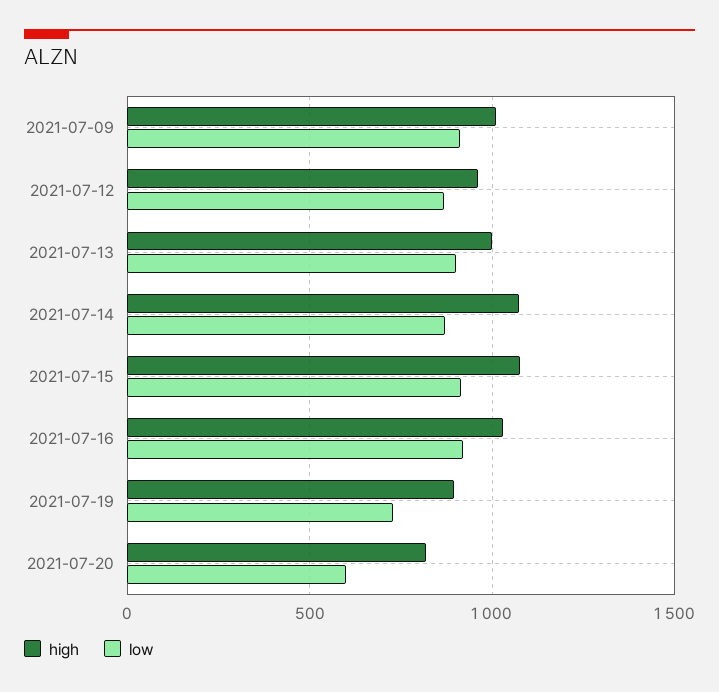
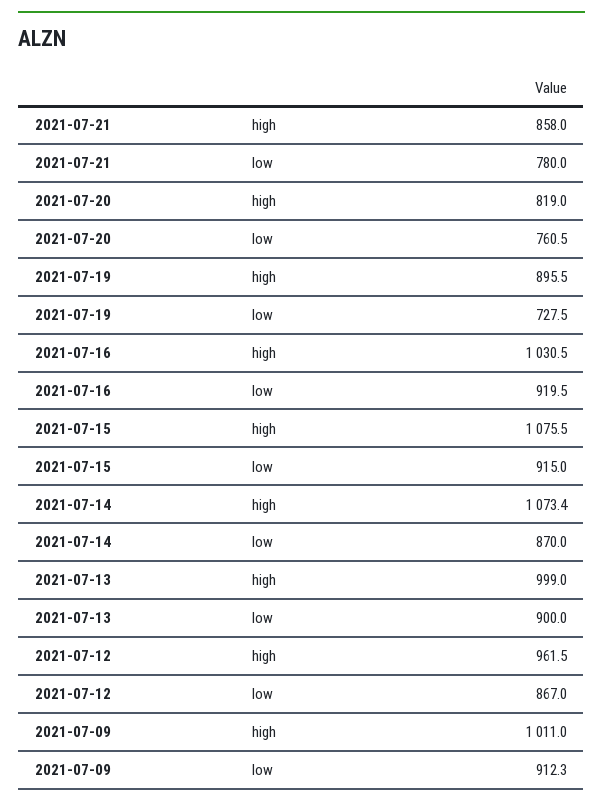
low, 2021-07-20: 600 -> 760.5
high, 2021-07-21: none -> 858
low, 2021-07-21: none -> 780

